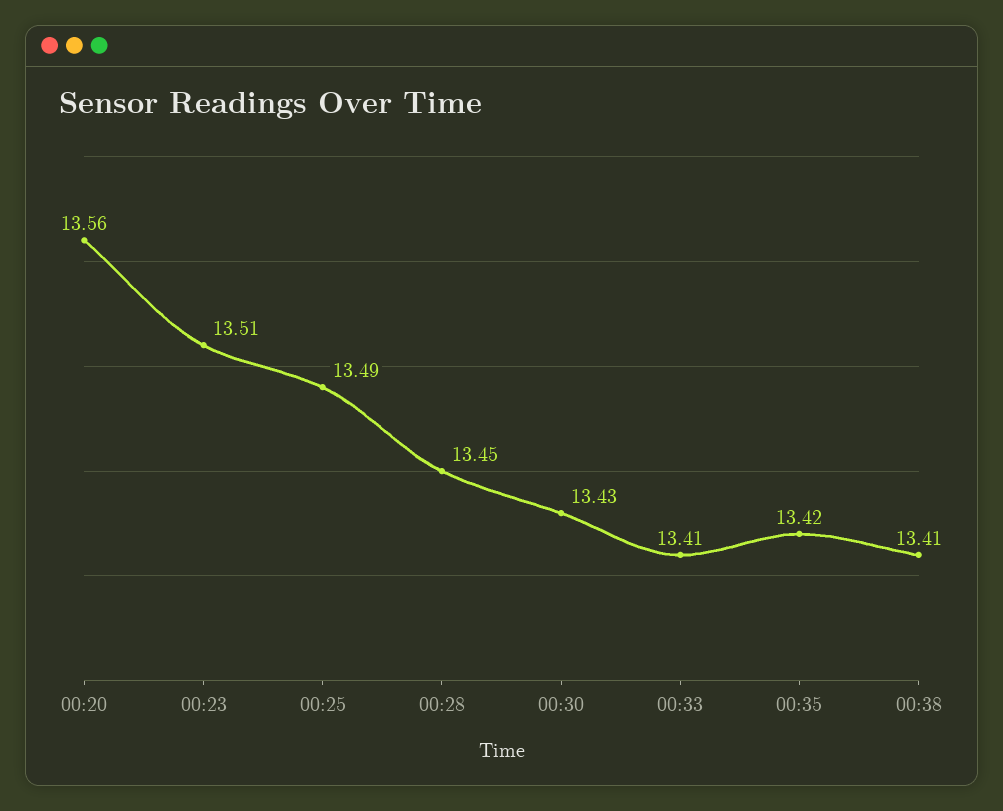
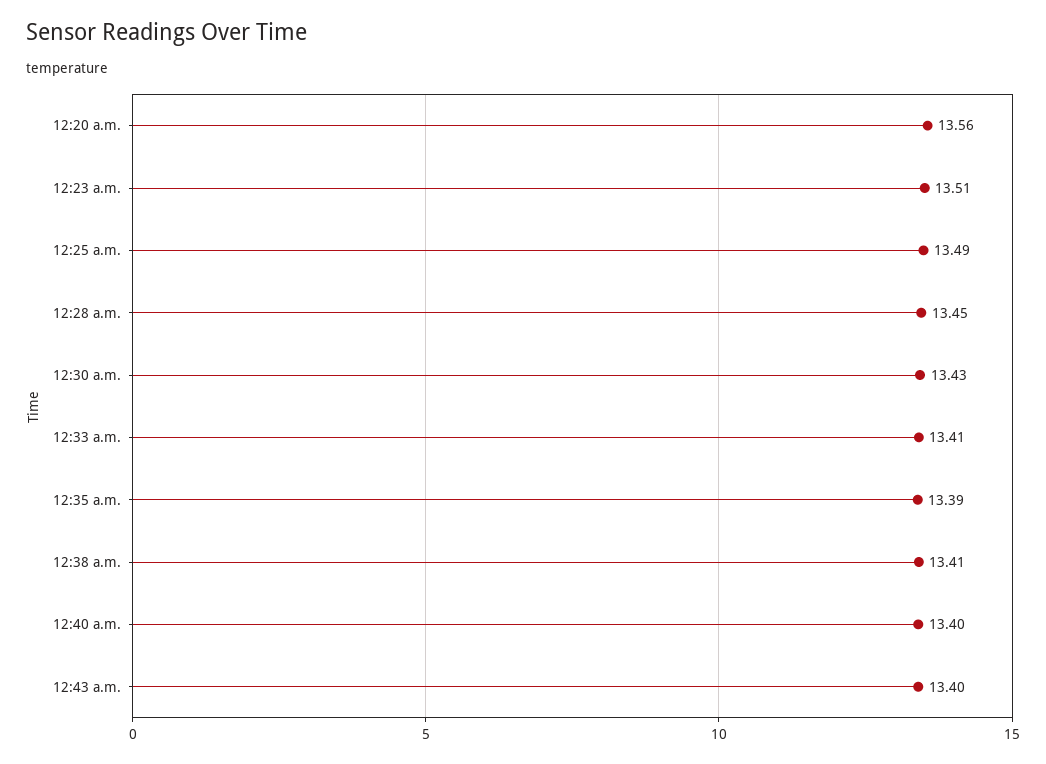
00:35: 13.42 -> 13.39
12:40 a.m.: none -> 13.4
12:43 a.m.: none -> 13.4

